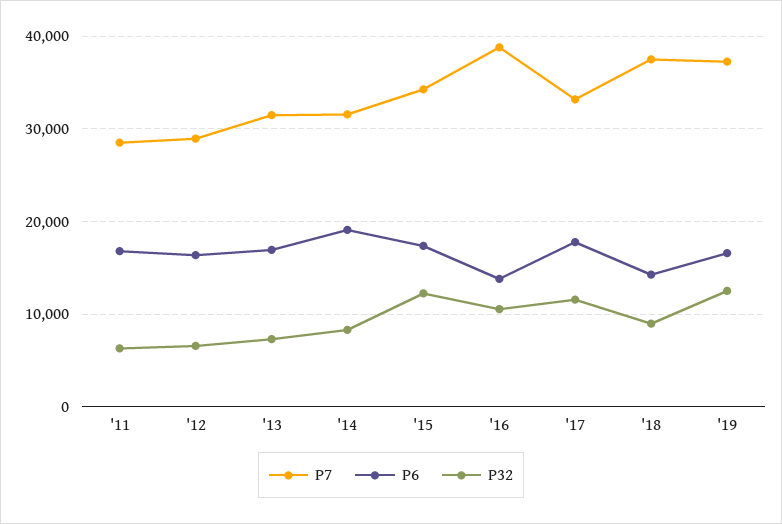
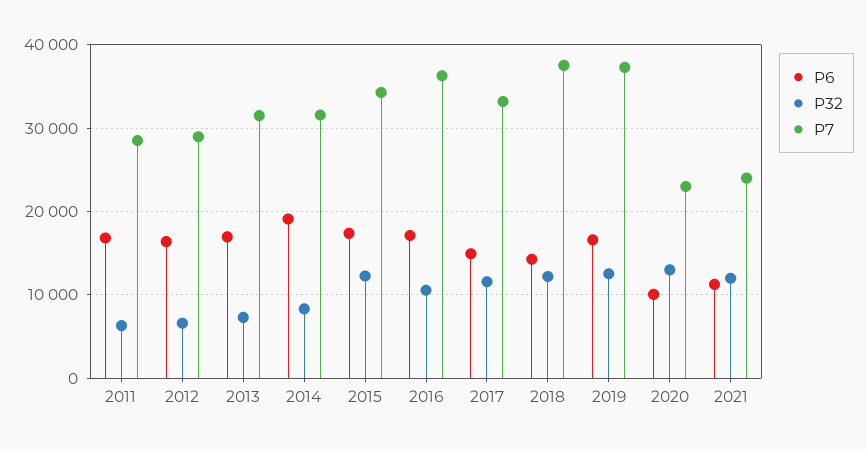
P7, '16: 39000 -> 36000
P6, '16: 14000 -> 17000
P6, '17: 18000 -> 15000
P32, '18: 9000 -> 12000
P6, 2020: none -> 10000
P32, 2020: none -> 13000
P7, 2020: none -> 23000
P6, 2021: none -> 11000
P32, 2021: none -> 12000
P7, 2021: none -> 24000

